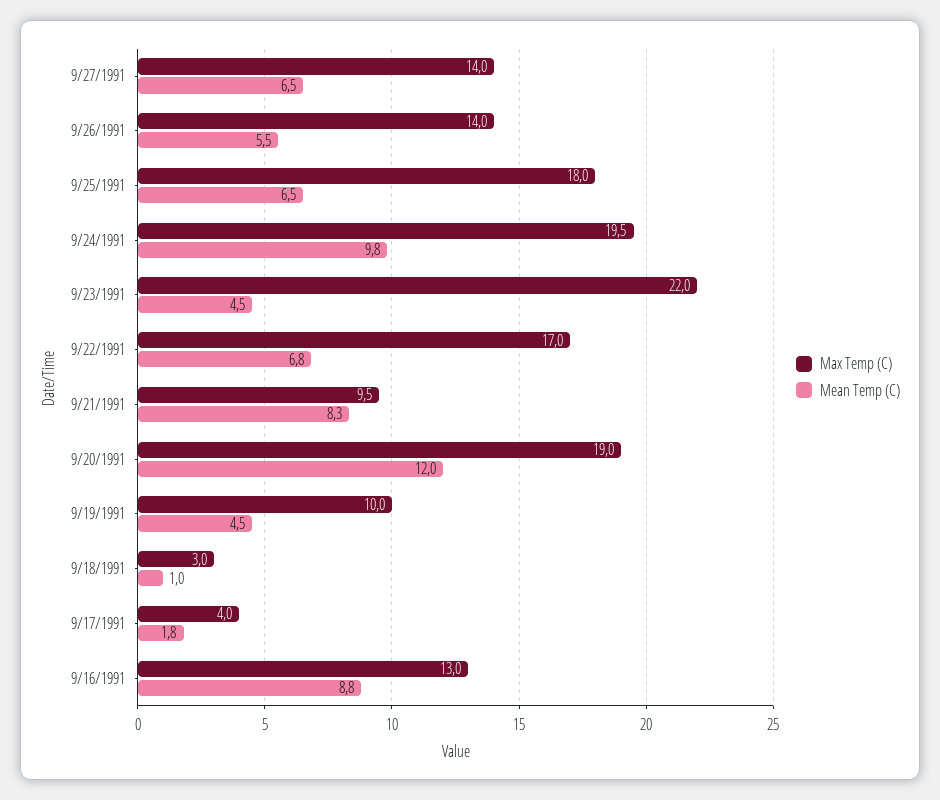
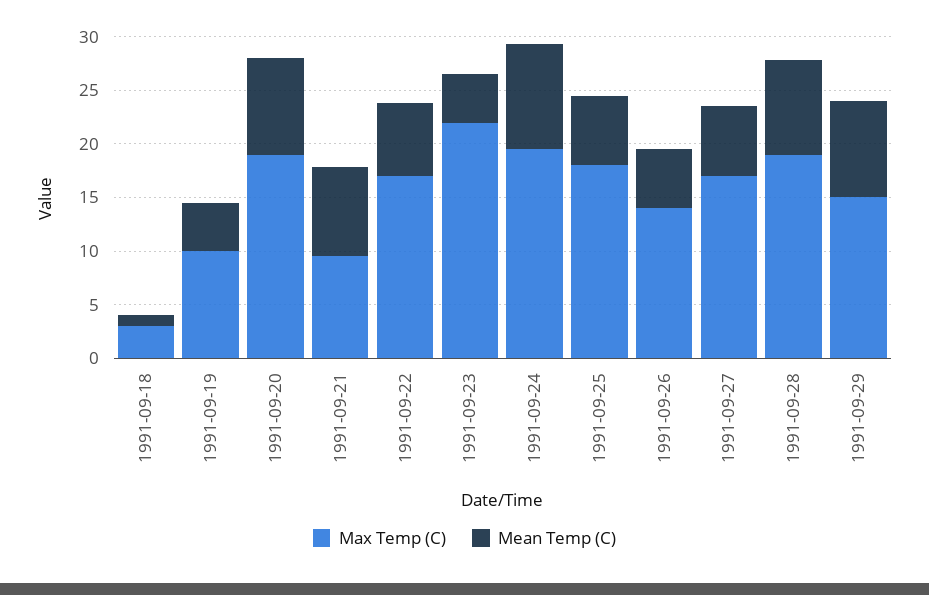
Max Temp (C), 9/27/1991: 14 -> 17
Mean Temp (C), 9/20/1991: 12 -> 9
Max Temp (C), 9/17/1991: 4 -> none
Mean Temp (C), 9/17/1991: 1.8 -> none
Max Temp (C), 9/16/1991: 13 -> none
Mean Temp (C), 9/16/1991: 8.8 -> none
Max Temp (C), 1991-09-28: none -> 19
Mean Temp (C), 1991-09-28: none -> 9
Max Temp (C), 1991-09-29: none -> 15
Mean Temp (C), 1991-09-29: none -> 9

